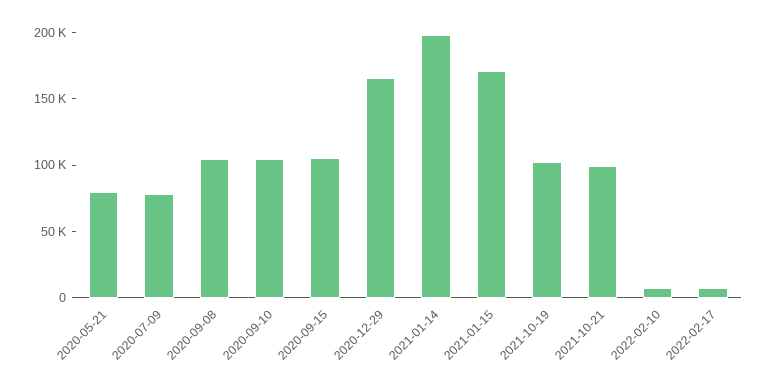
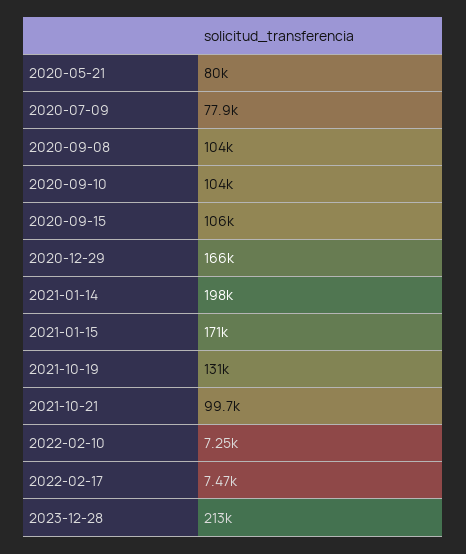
2021-10-19: 100000 -> 131000
2023-12-28: none -> 213000

